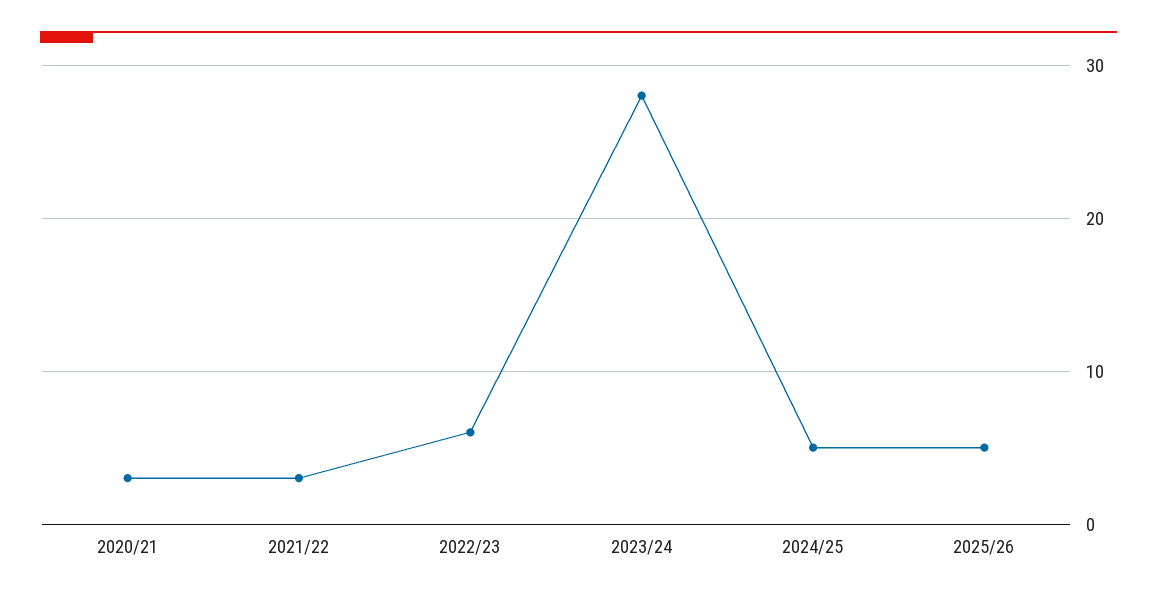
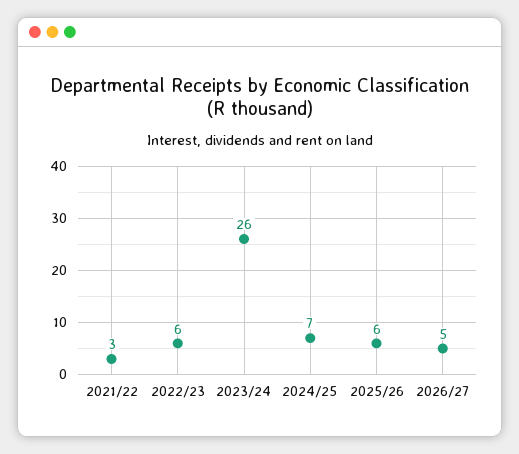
2020/21: 3 -> none
2023/24: 28 -> 26
2024/25: 5 -> 7
2025/26: 5 -> 6
2026/27: none -> 5

